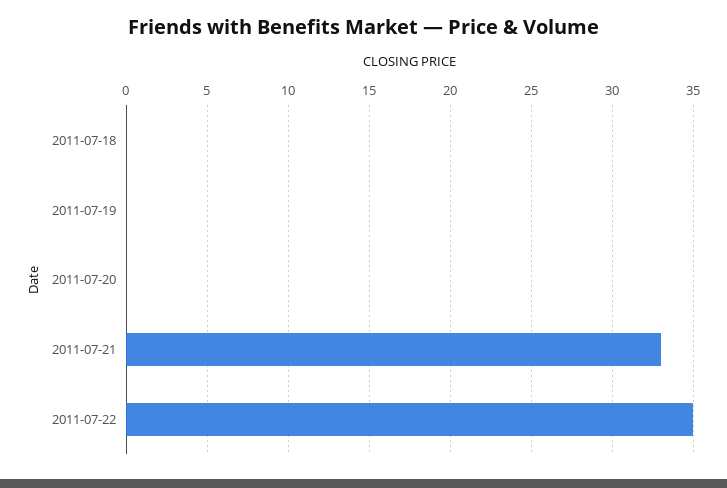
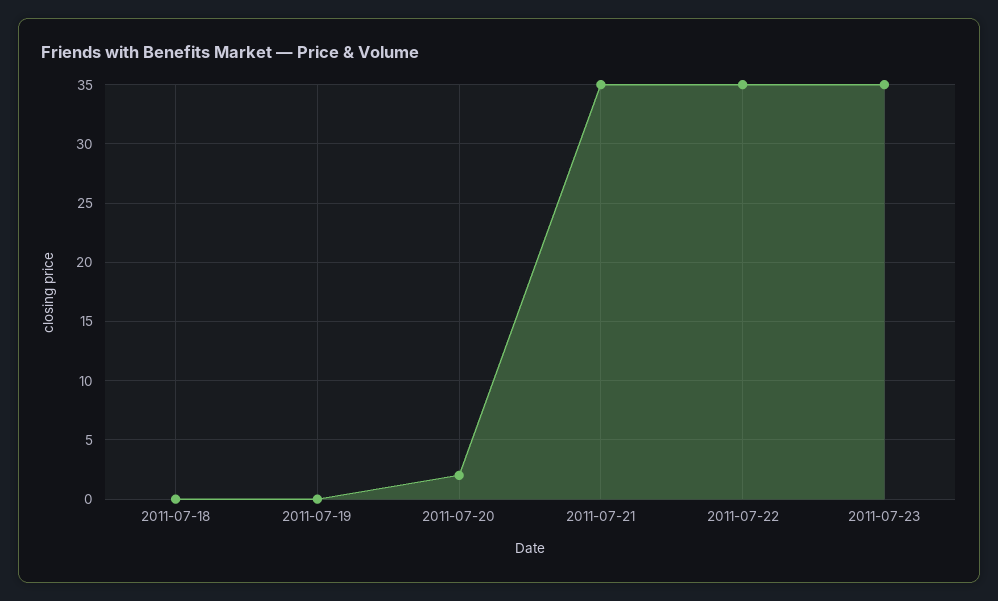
2011-07-20: 0 -> 2
2011-07-21: 33 -> 35
2011-07-23: none -> 35

